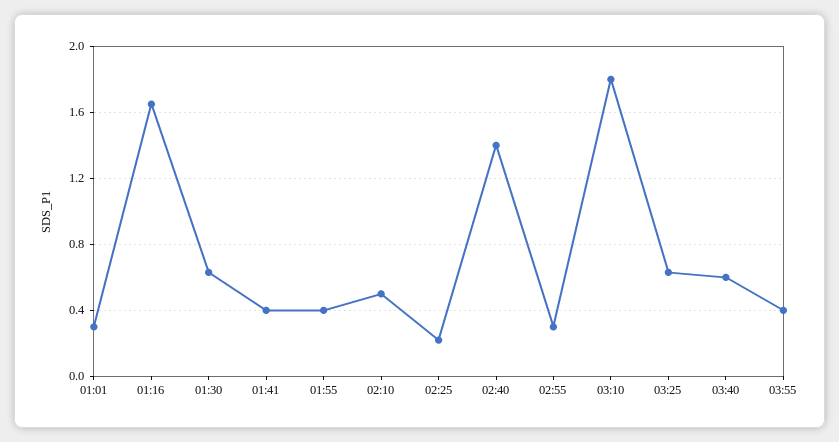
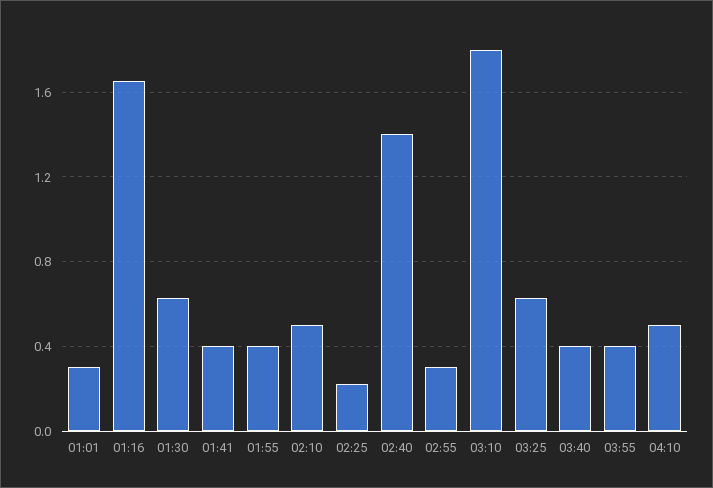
03:40: 0.6 -> 0.4
04:10: none -> 0.5

